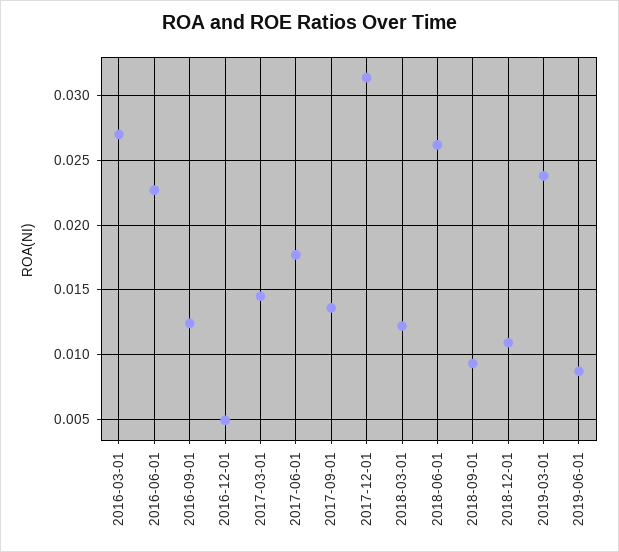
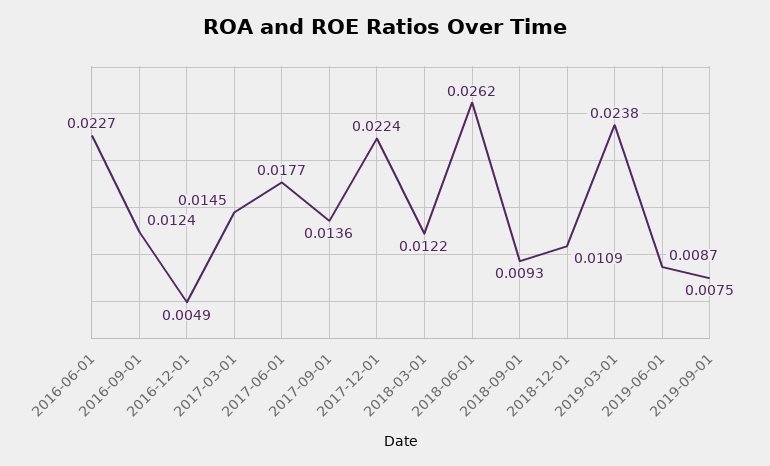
2016-03-01: 0.027 -> none
2017-12-01: 0.0315 -> 0.0224
2019-09-01: none -> 0.0075

